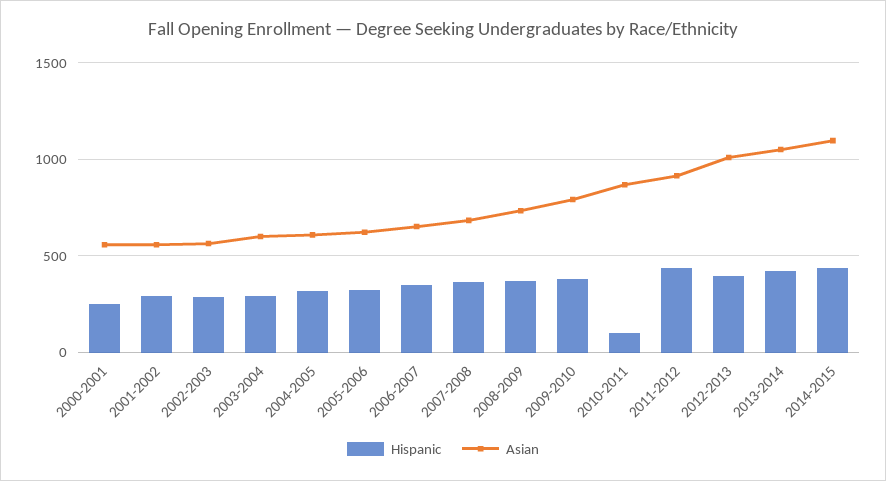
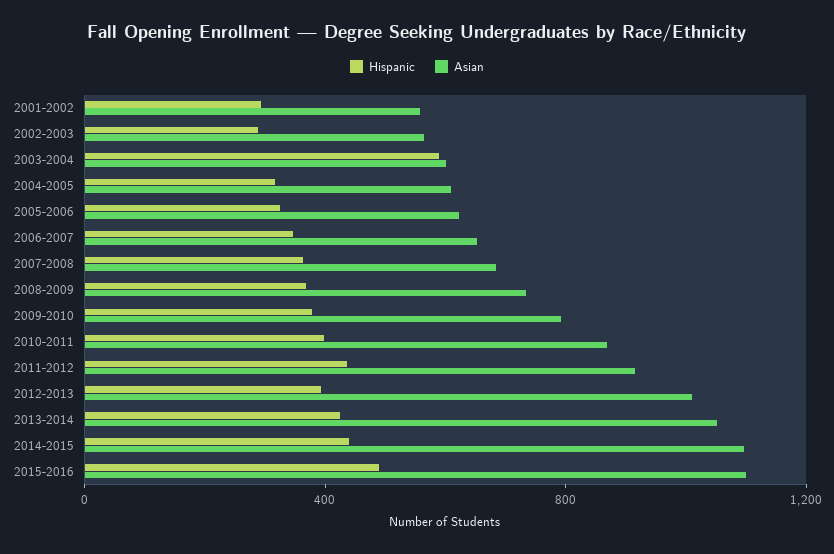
Hispanic, 2000-2001: 250 -> none
Asian, 2000-2001: 550 -> none
Hispanic, 2003-2004: 300 -> 600
Hispanic, 2010-2011: 100 -> 400
Hispanic, 2015-2016: none -> 500
Asian, 2015-2016: none -> 1100

